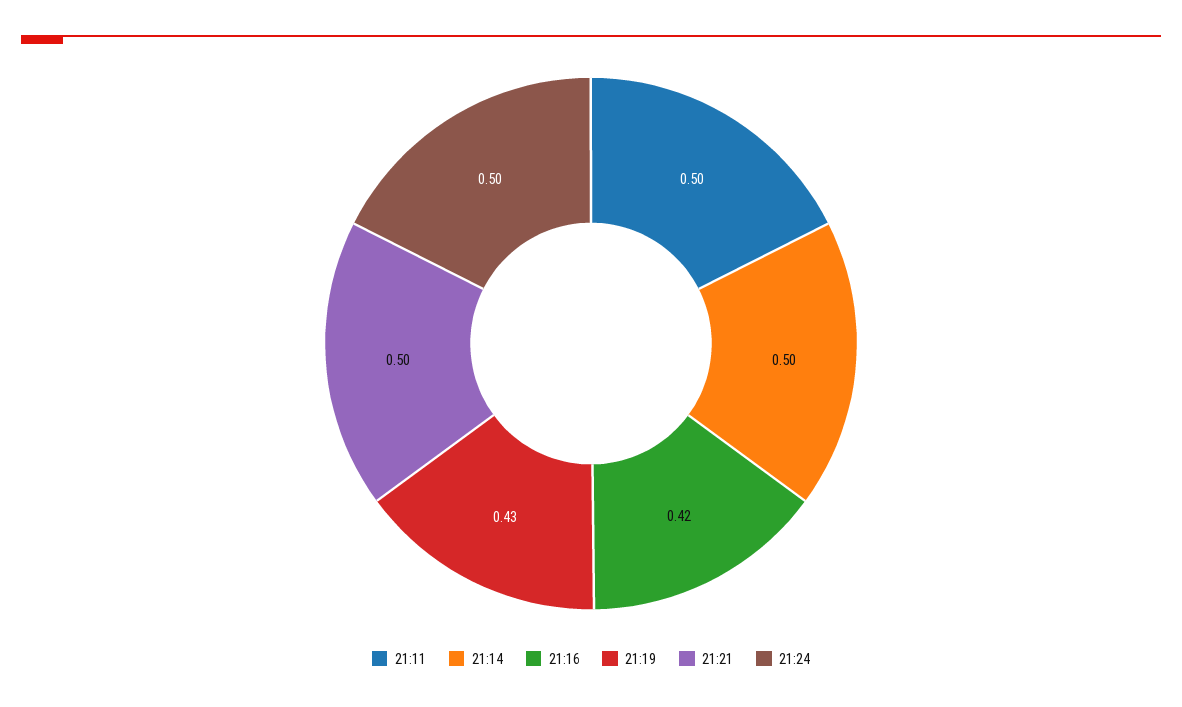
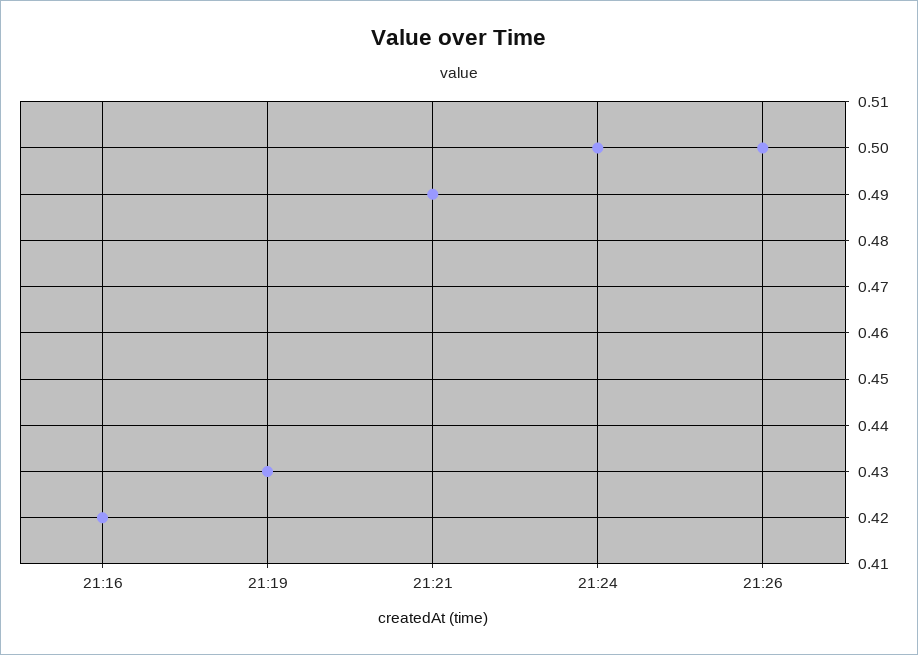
21:11: 0.5 -> none
21:14: 0.5 -> none
21:21: 0.5 -> 0.49
21:26: none -> 0.5

